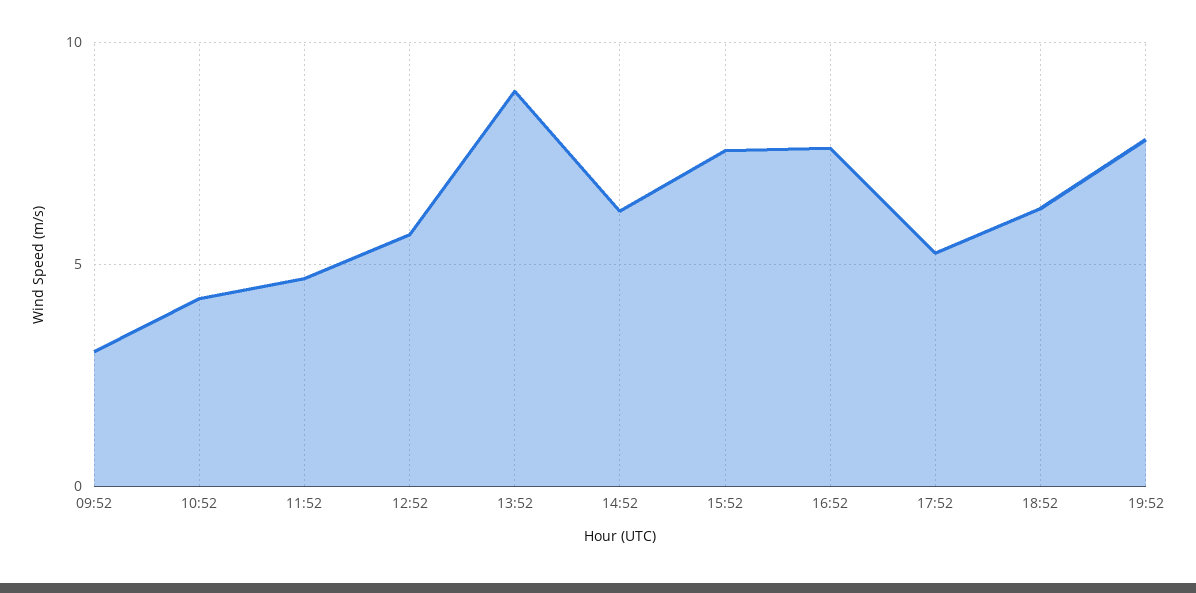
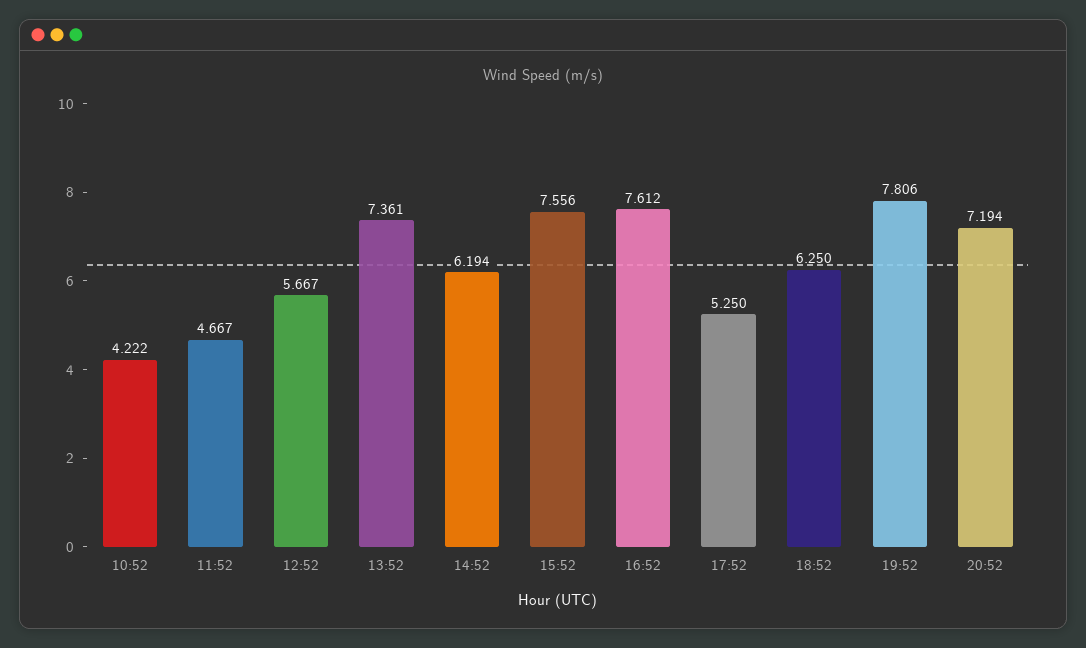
09:52: 3 -> none
13:52: 9 -> 7.361
20:52: none -> 7.194

